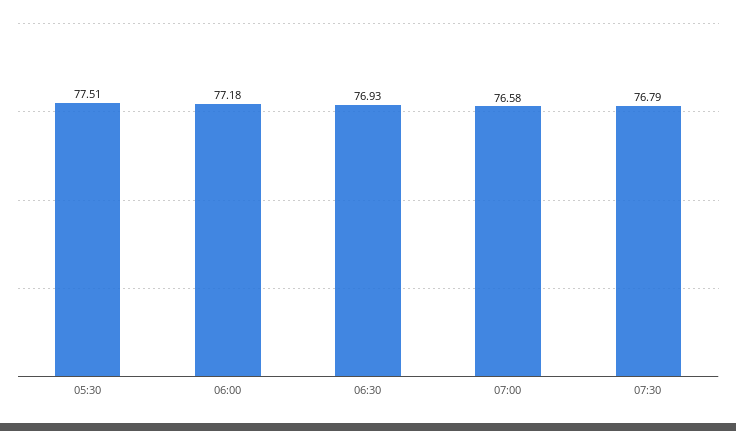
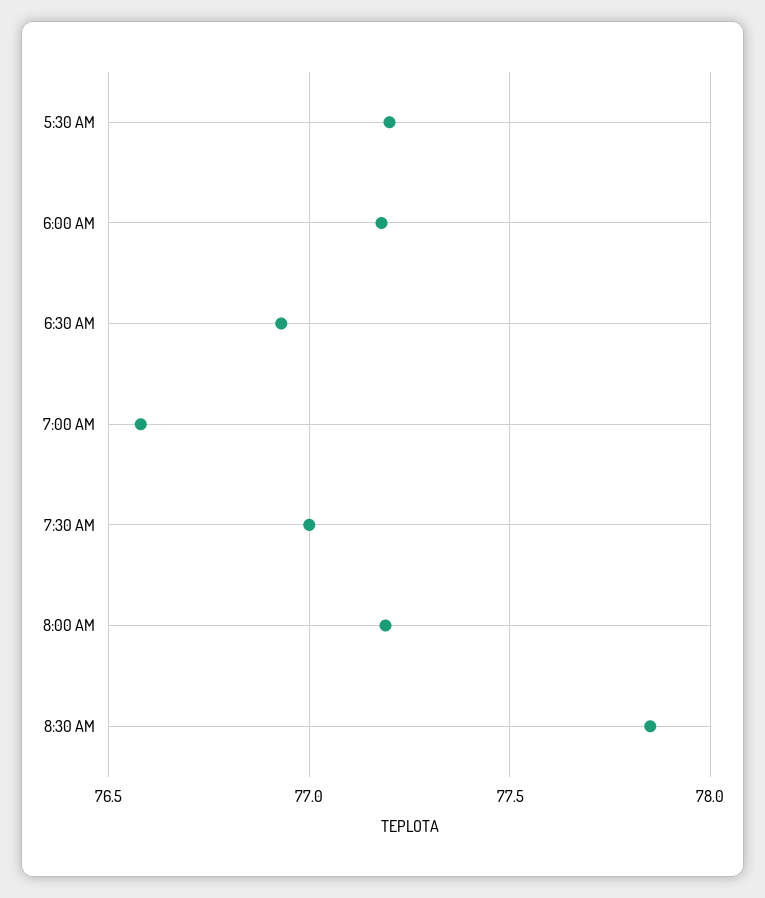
05:30: 77.51 -> 77.2
07:30: 76.79 -> 77
8:00 AM: none -> 77.2
8:30 AM: none -> 77.85

